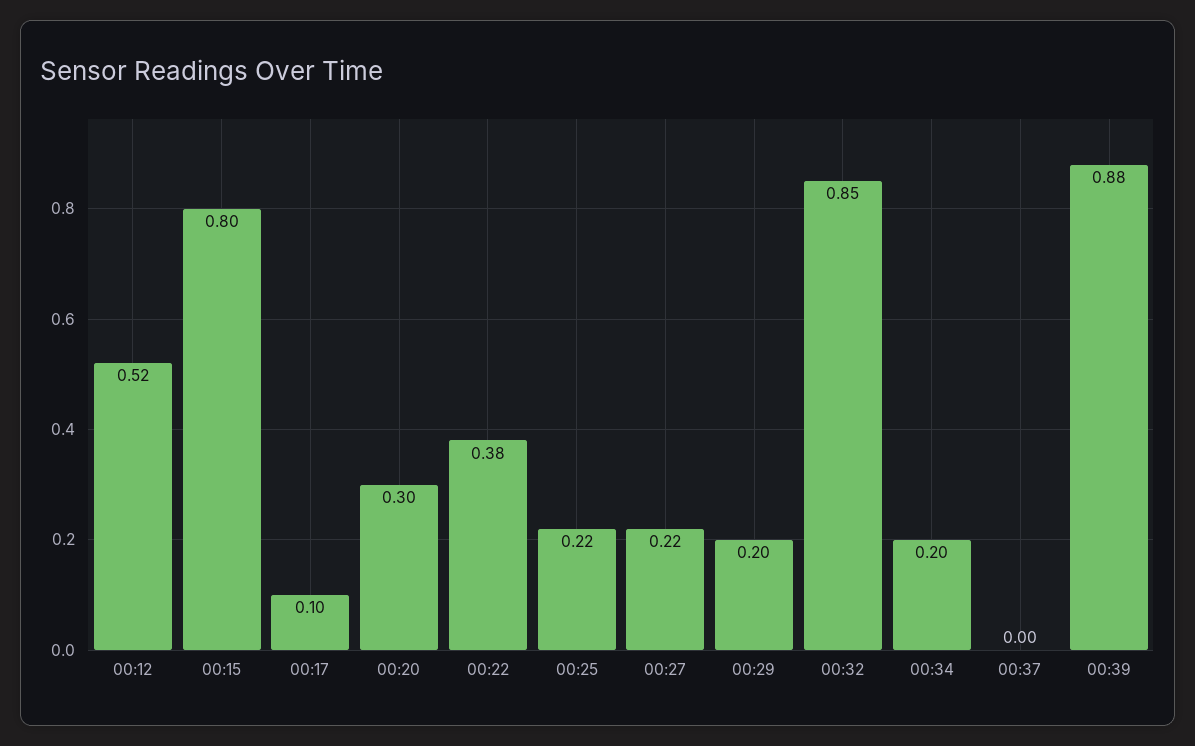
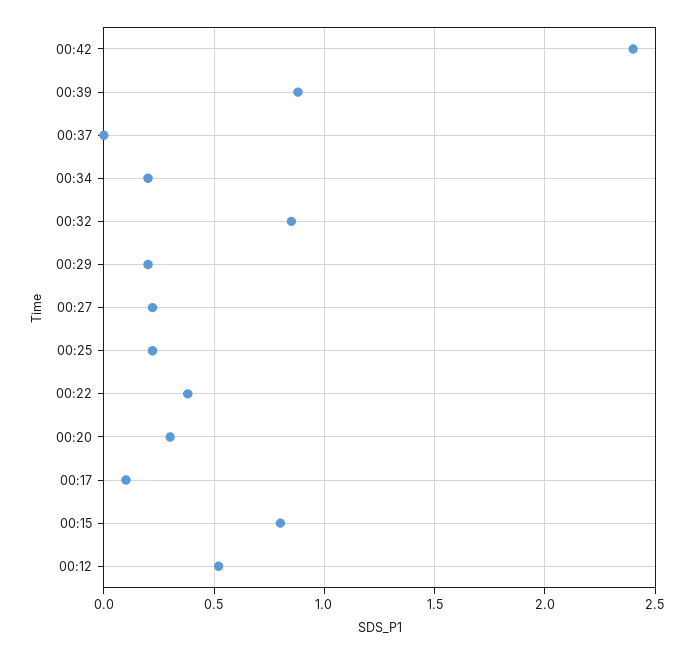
00:42: none -> 2.4

